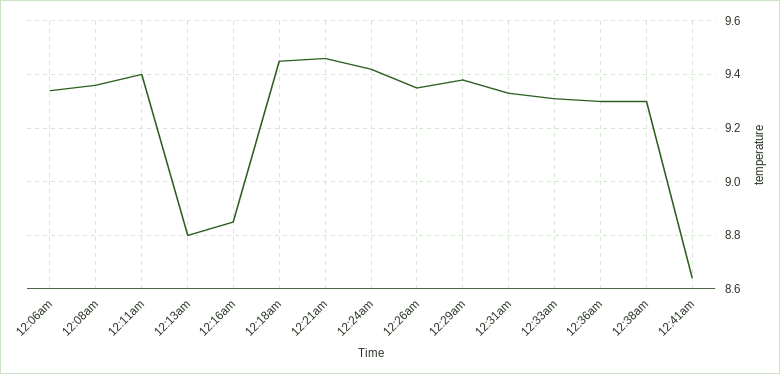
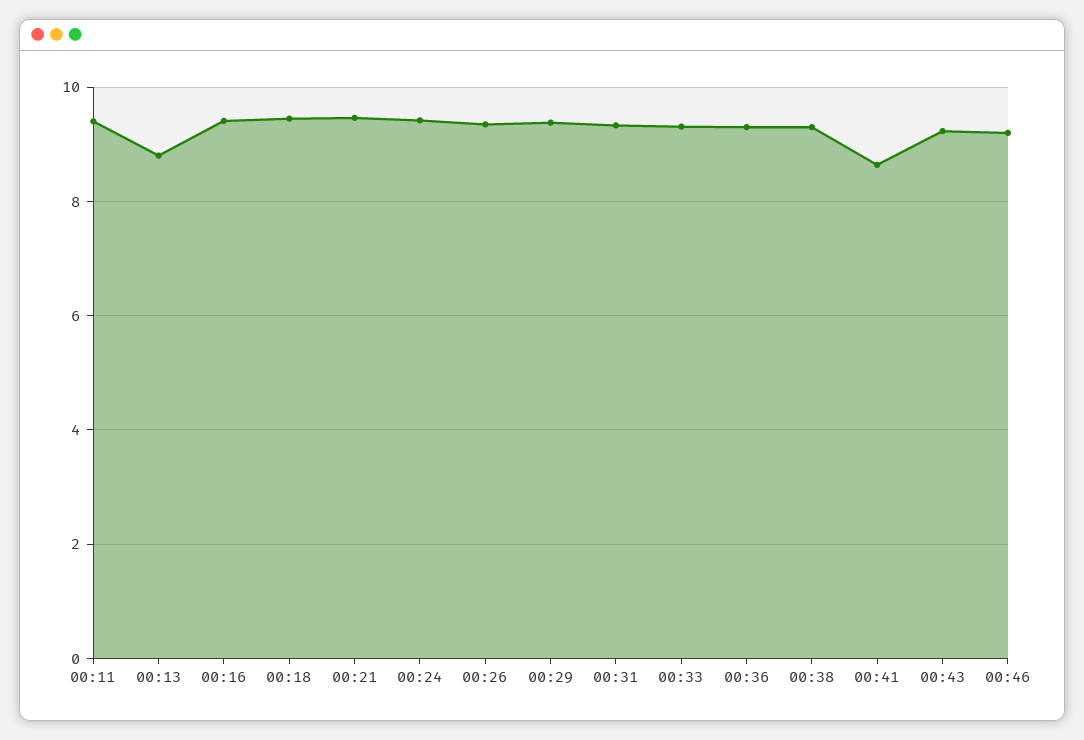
12:06am: 9.35 -> none
12:08am: 9.35 -> none
12:16am: 8.85 -> 9.4
00:43: none -> 9.2
00:46: none -> 9.2

